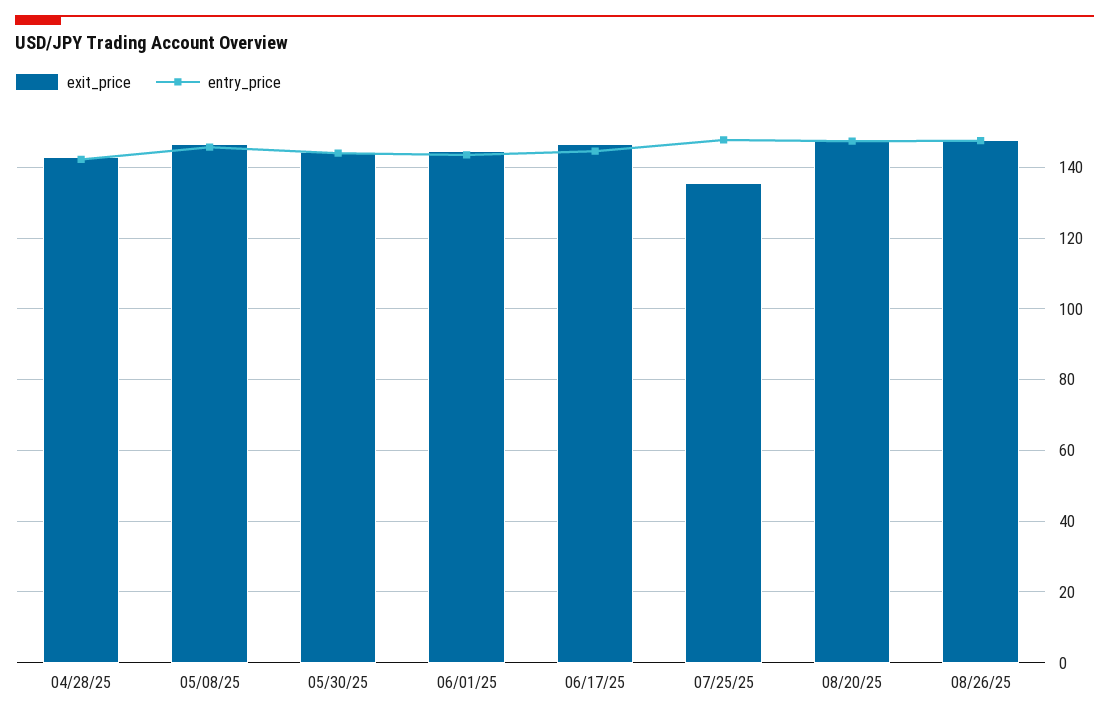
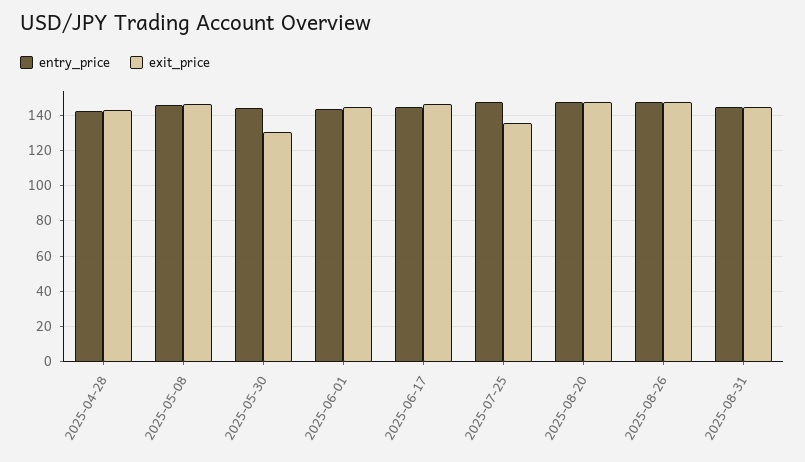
exit_price, 05/30/25: 144 -> 130
entry_price, 2025-08-31: none -> 145
exit_price, 2025-08-31: none -> 145

